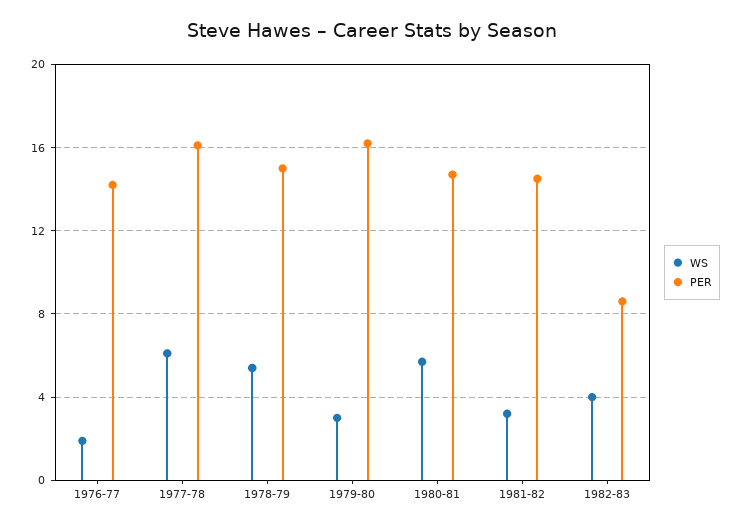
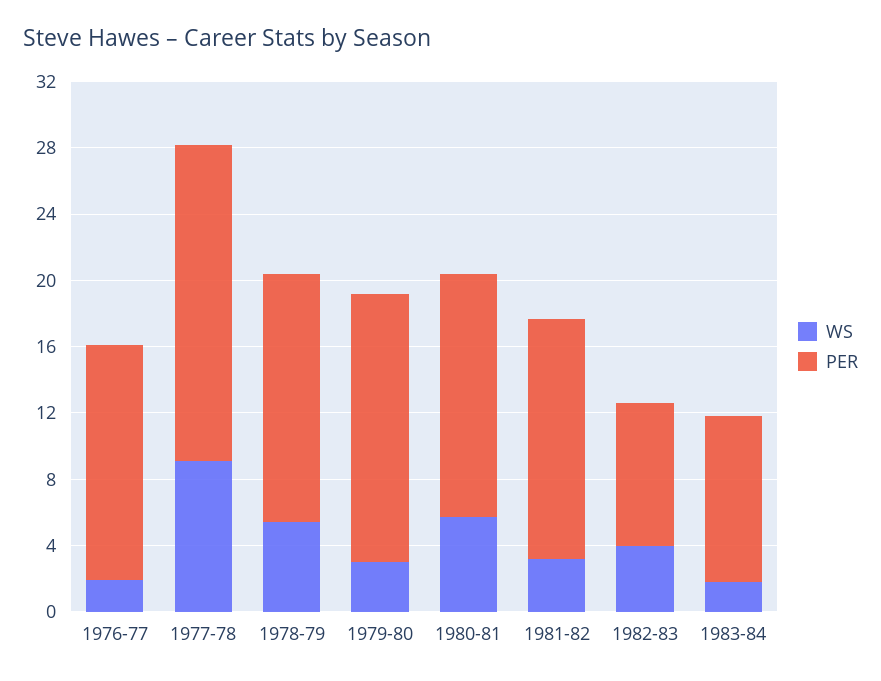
WS, 1977-78: 6 -> 9
PER, 1977-78: 16 -> 19
WS, 1983-84: none -> 2
PER, 1983-84: none -> 10

